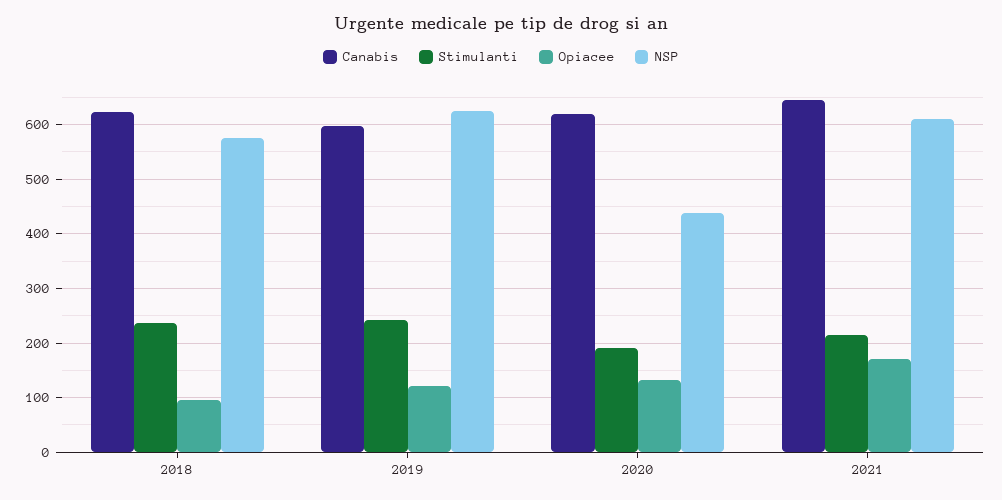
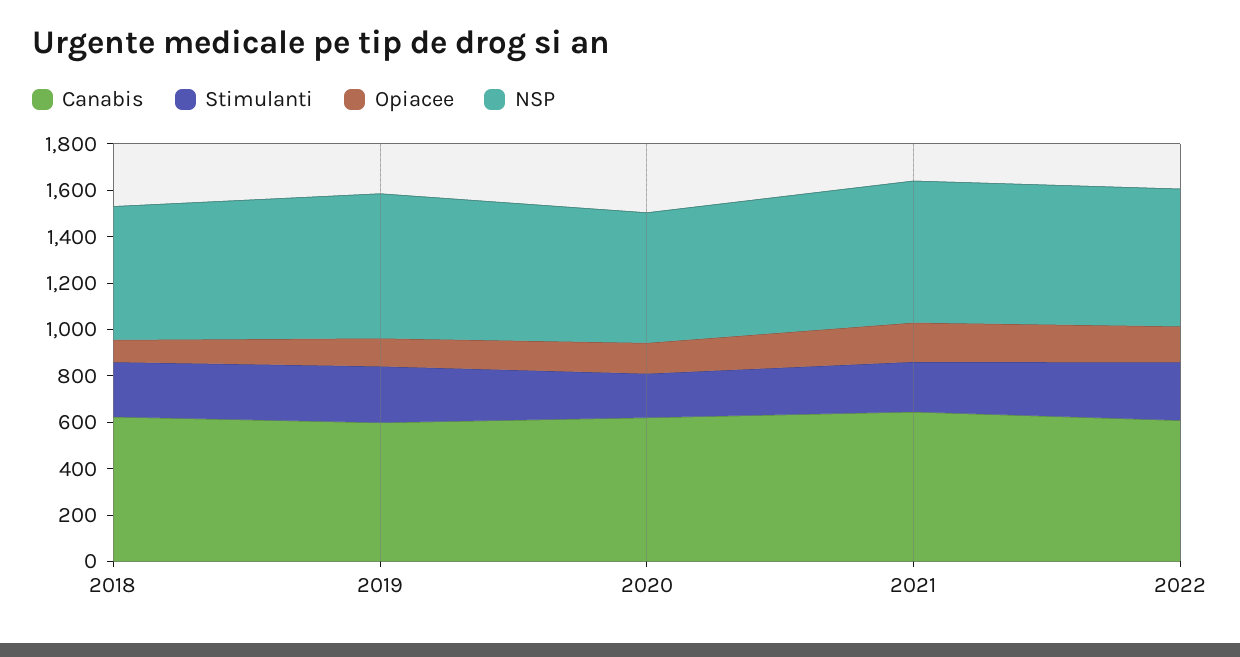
NSP, 2020: 440 -> 550
Canabis, 2022: none -> 600
Stimulanti, 2022: none -> 250
Opiacee, 2022: none -> 150
NSP, 2022: none -> 600

